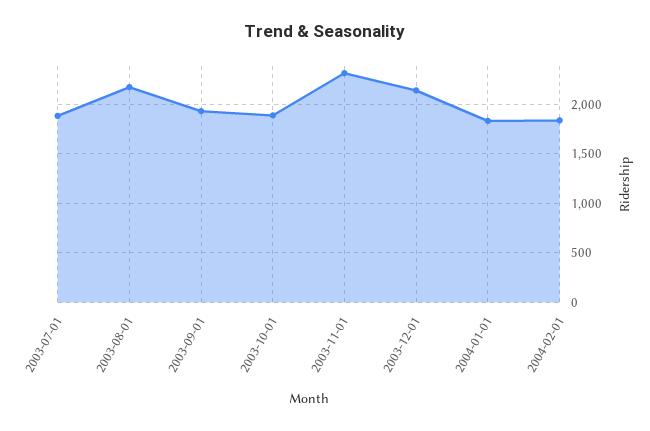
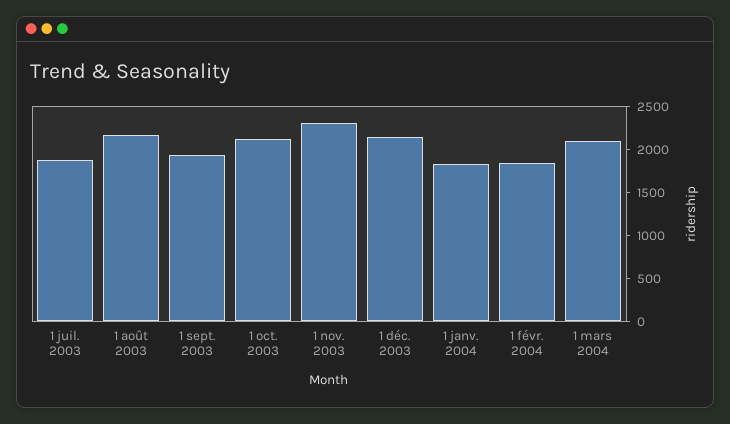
2003-10-01: 1900 -> 2100
1 mars 2004: none -> 2100

